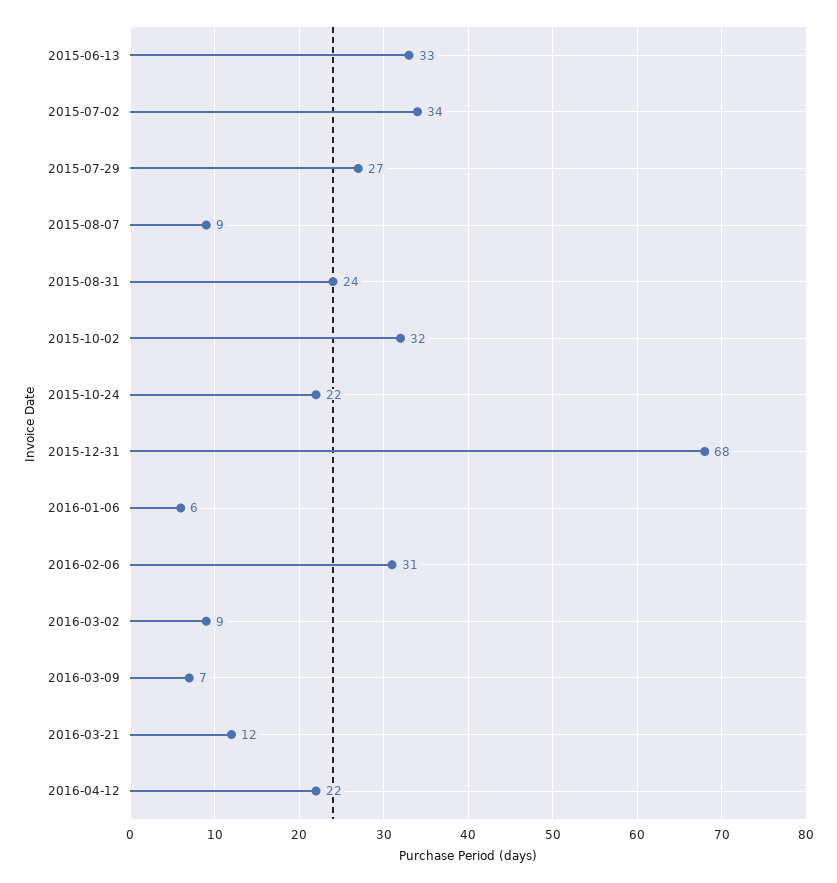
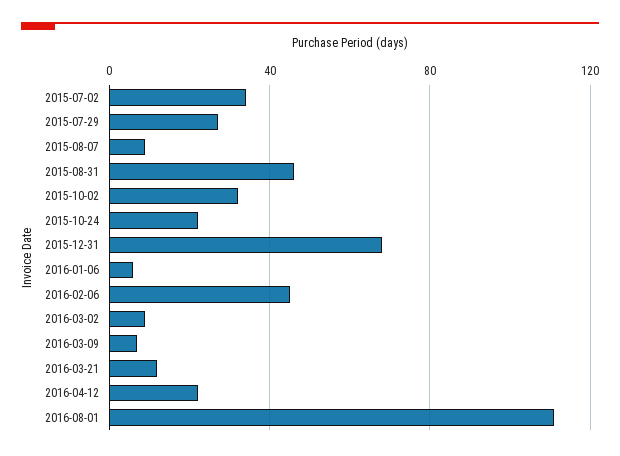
2015-06-13: 33 -> none
2015-08-31: 24 -> 45
2016-02-06: 31 -> 45
2016-08-01: none -> 110

